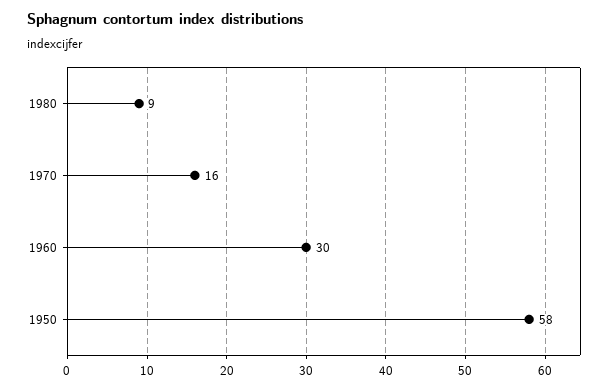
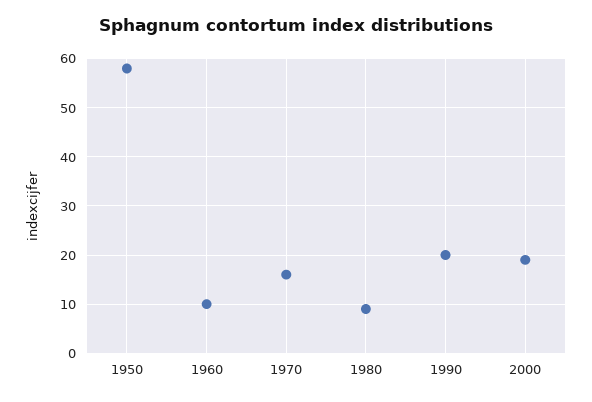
1960: 30 -> 10
1990: none -> 20
2000: none -> 20

